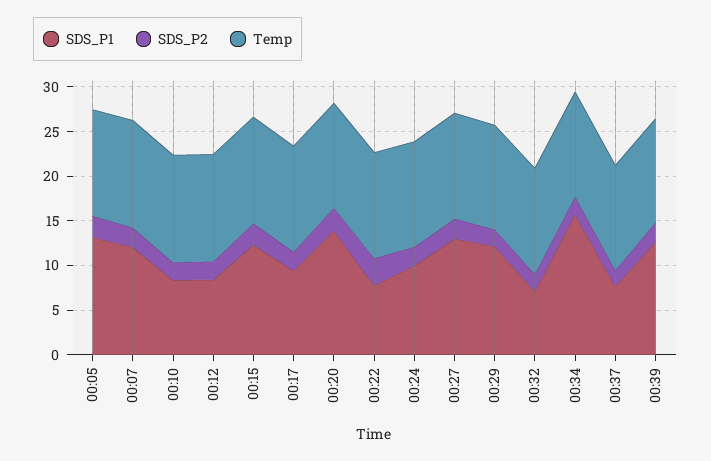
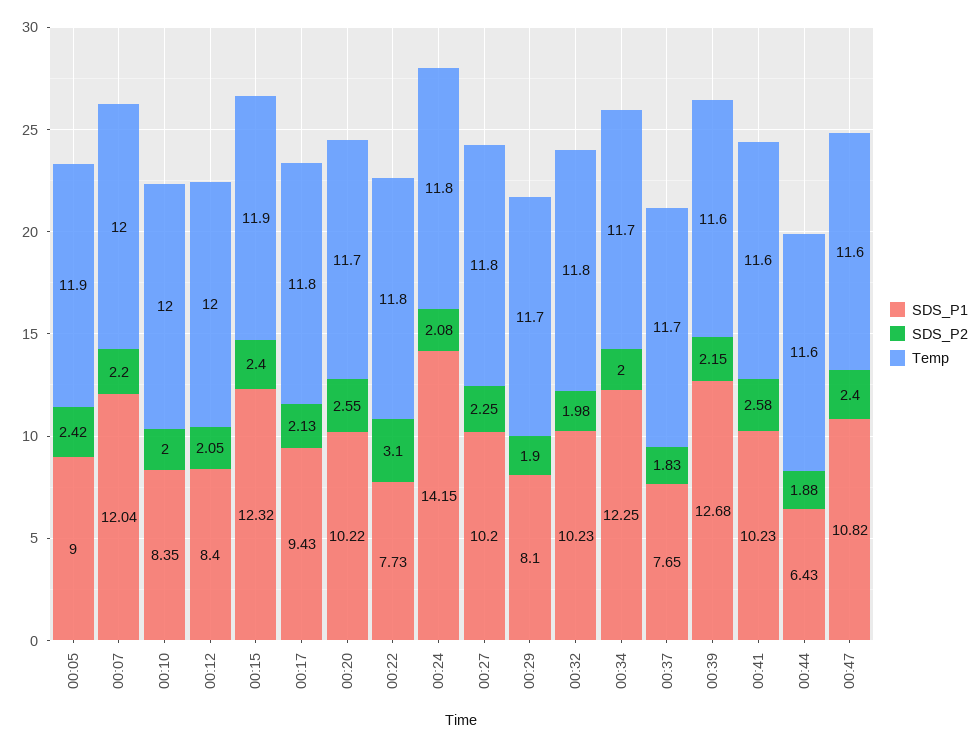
SDS_P1, 00:05: 13 -> 9
SDS_P1, 00:20: 14 -> 10.22
SDS_P1, 00:24: 10 -> 14.15
SDS_P1, 00:27: 13 -> 10.2
SDS_P1, 00:29: 12 -> 8.1
SDS_P1, 00:32: 7 -> 10.23
SDS_P1, 00:34: 16 -> 12.25
SDS_P1, 00:41: none -> 10.23
SDS_P2, 00:41: none -> 2.58
Temp, 00:41: none -> 11.6
SDS_P1, 00:44: none -> 6.43
SDS_P2, 00:44: none -> 1.88
Temp, 00:44: none -> 11.6
SDS_P1, 00:47: none -> 10.82
SDS_P2, 00:47: none -> 2.4
Temp, 00:47: none -> 11.6

